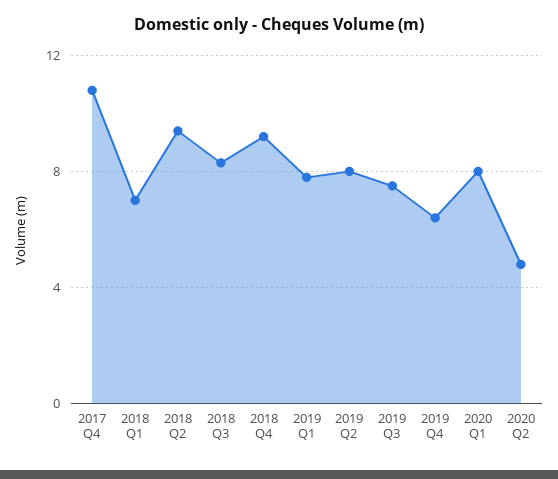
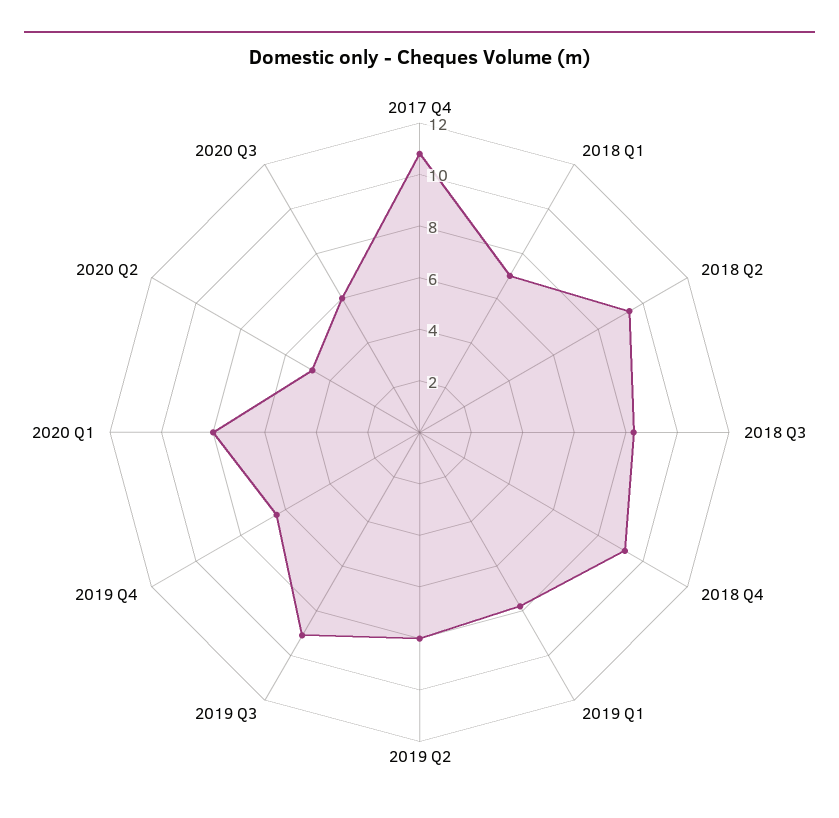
2019 Q3: 7.5 -> 9
2020 Q3: none -> 6

